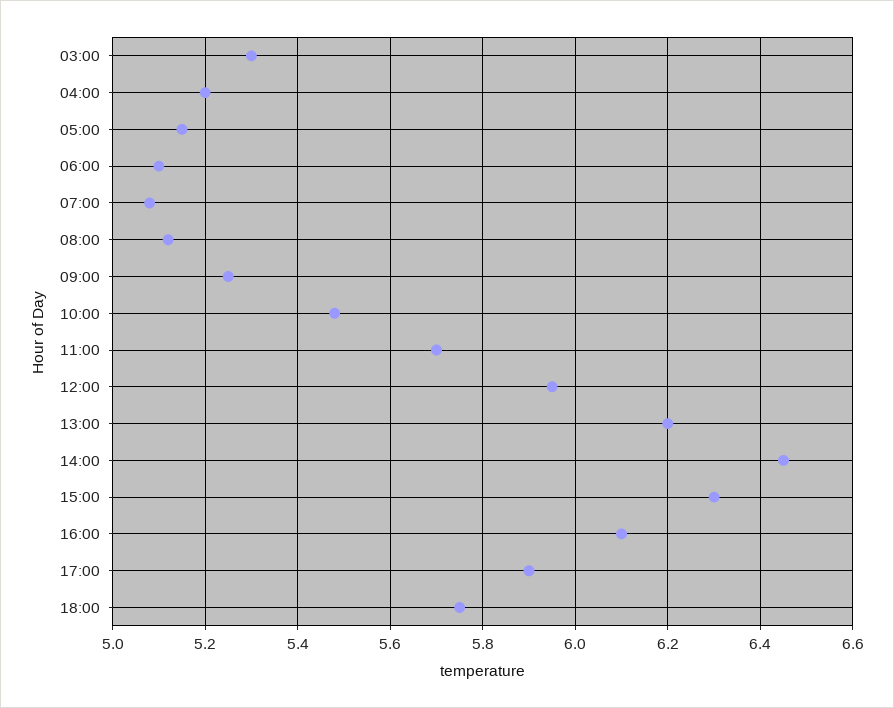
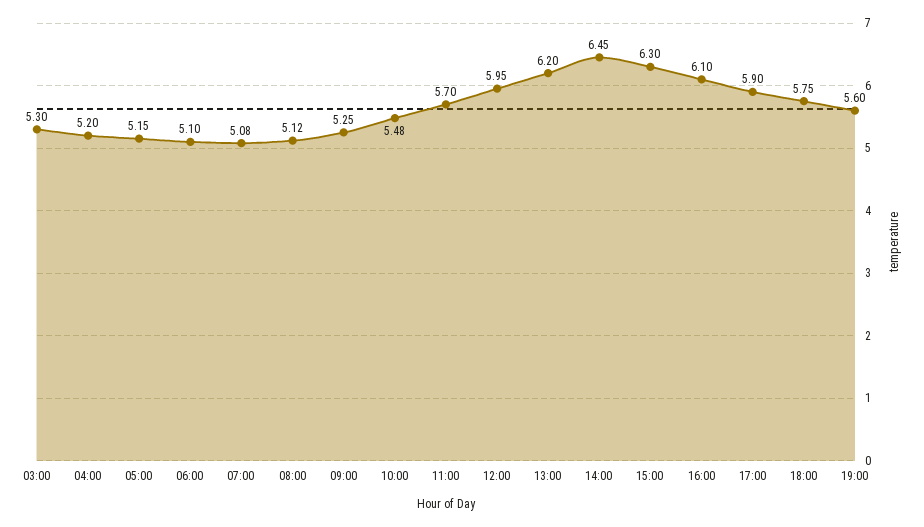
19:00: none -> 5.6

